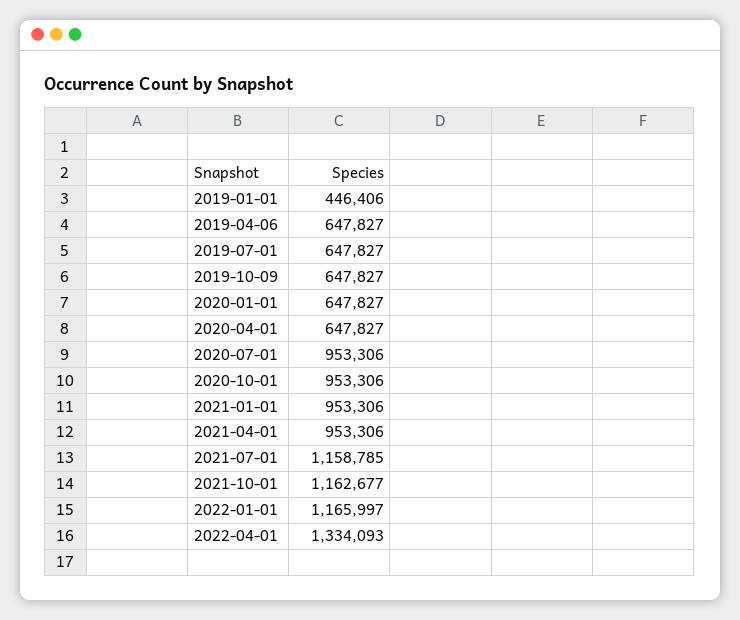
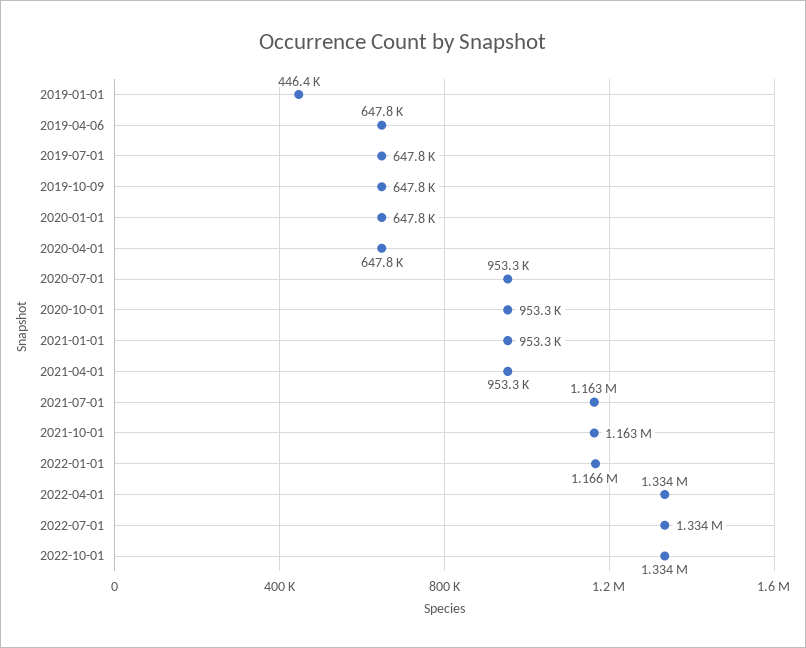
2021-07-01: 1158785 -> 1163000
2022-07-01: none -> 1334000
2022-10-01: none -> 1334000

